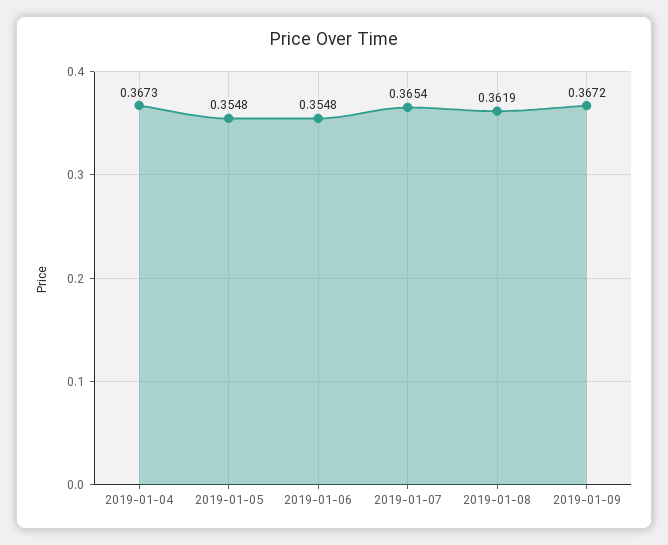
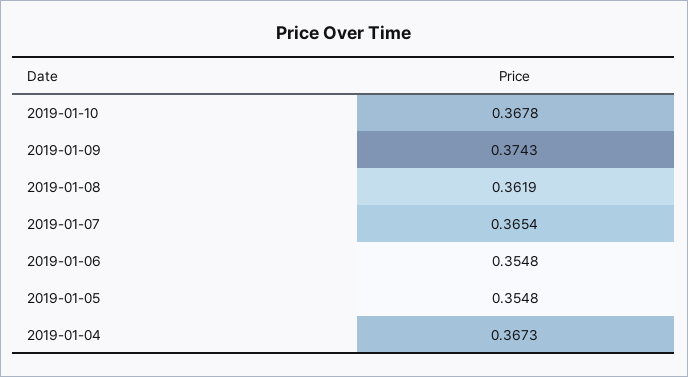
2019-01-09: 0.3672 -> 0.3743
2019-01-10: none -> 0.3678

